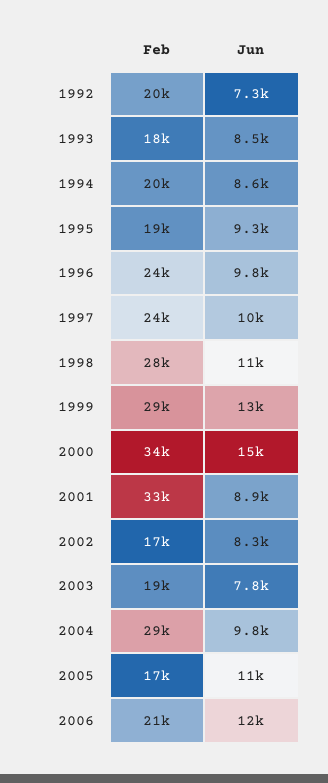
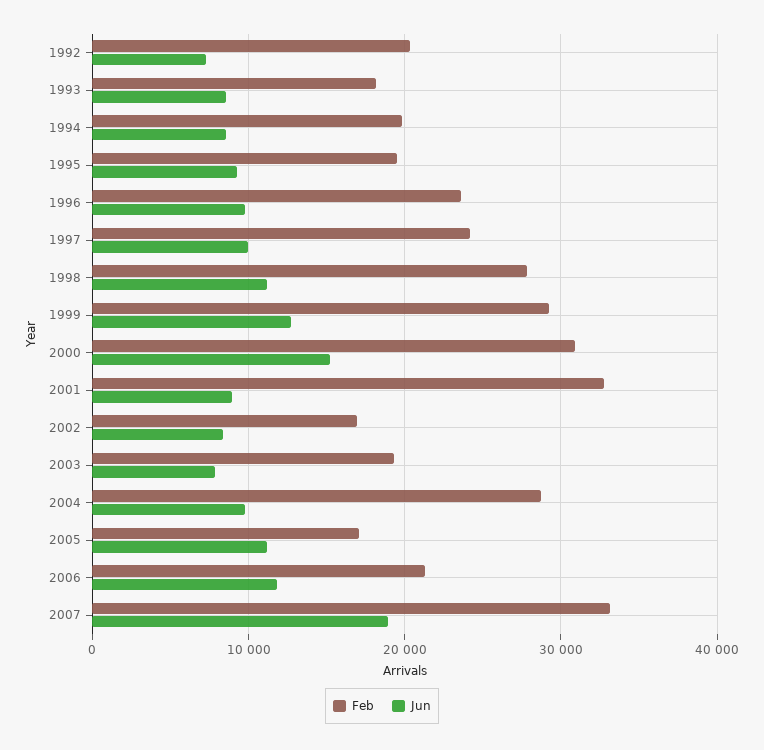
Feb, 2000: 34000 -> 31000
Feb, 2007: none -> 33000
Jun, 2007: none -> 19000

